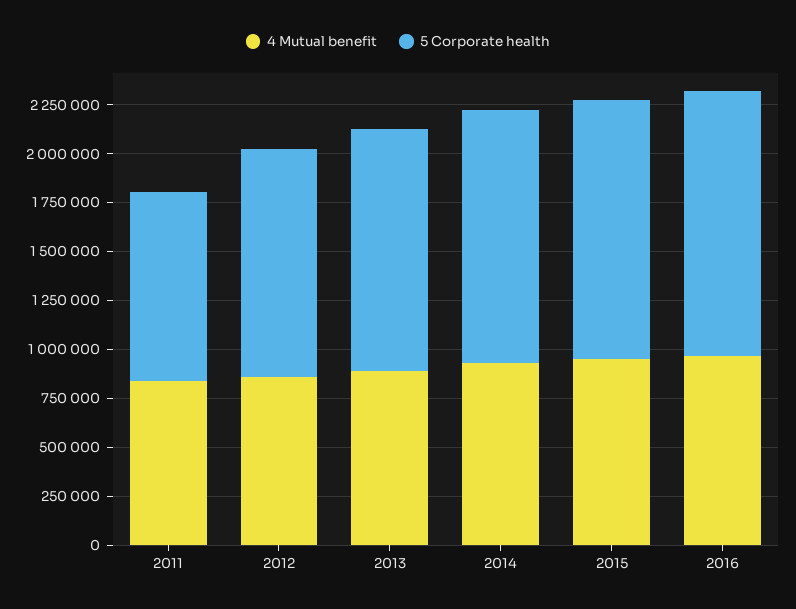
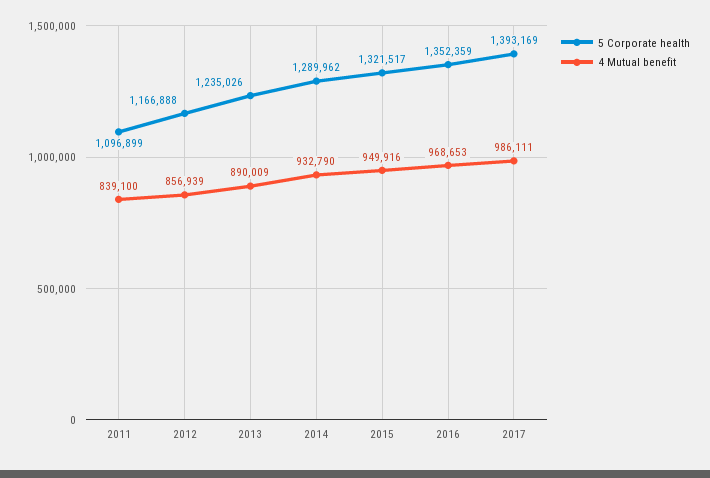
5 Corporate health, 2011: 950000 -> 1096899
5 Corporate health, 2017: none -> 1393169
4 Mutual benefit, 2017: none -> 986111

